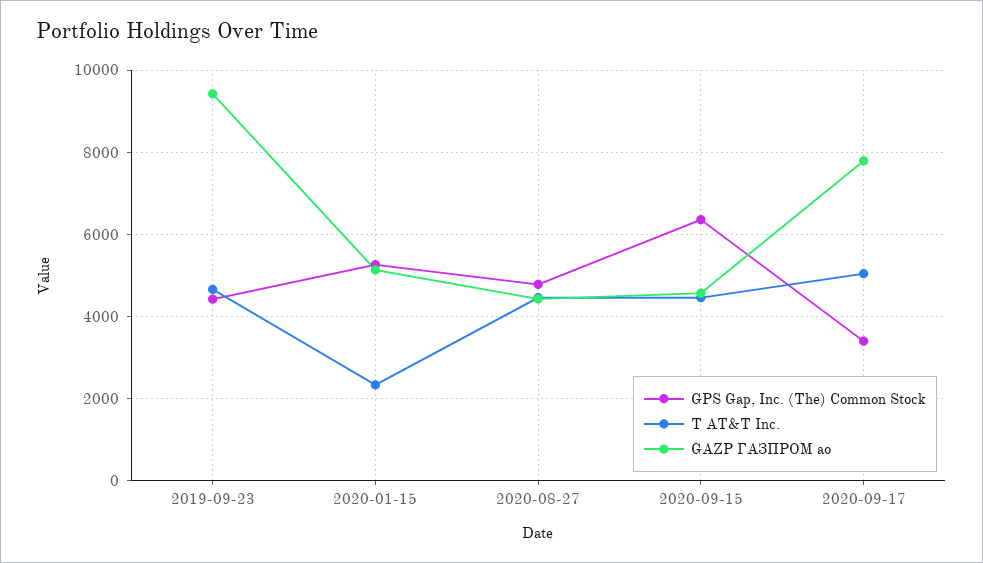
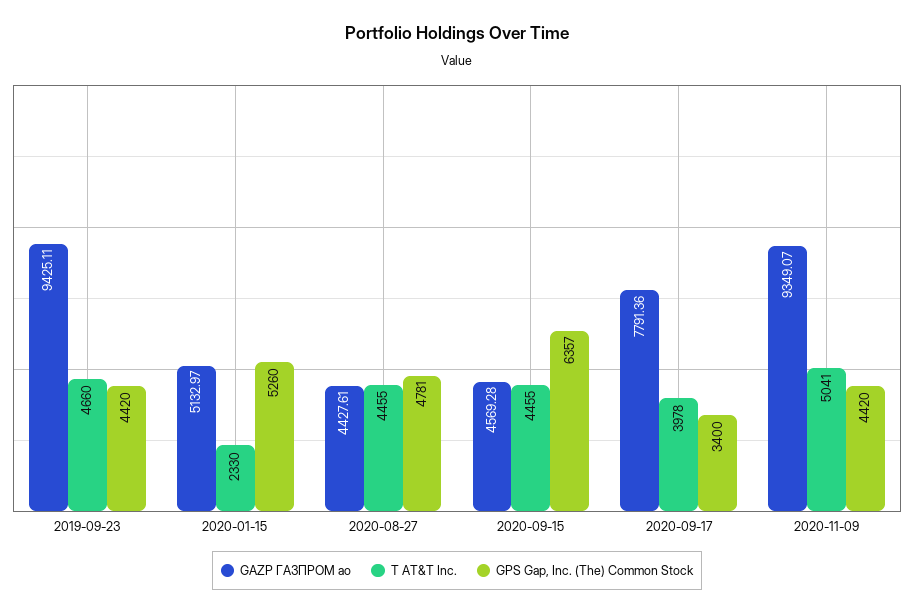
T AT&T Inc., 2020-09-17: 5000 -> 3978
GAZP ГАЗПРОМ ао, 2020-11-09: none -> 9349.07
T AT&T Inc., 2020-11-09: none -> 5041
GPS Gap, Inc. (The) Common Stock, 2020-11-09: none -> 4420

